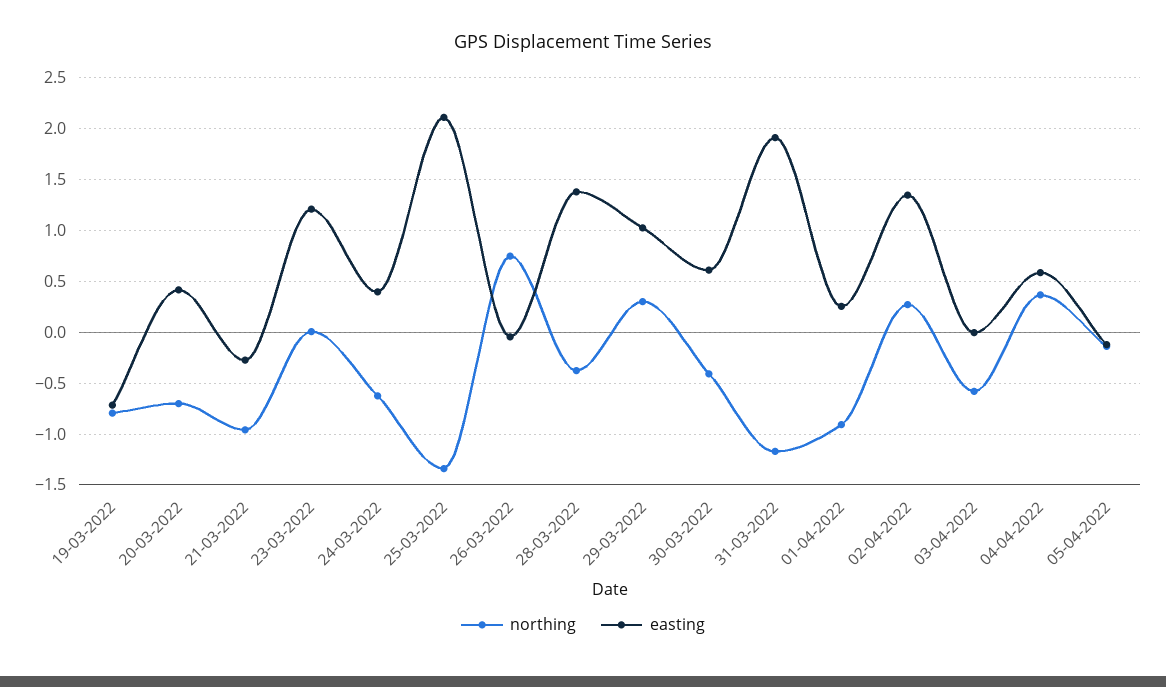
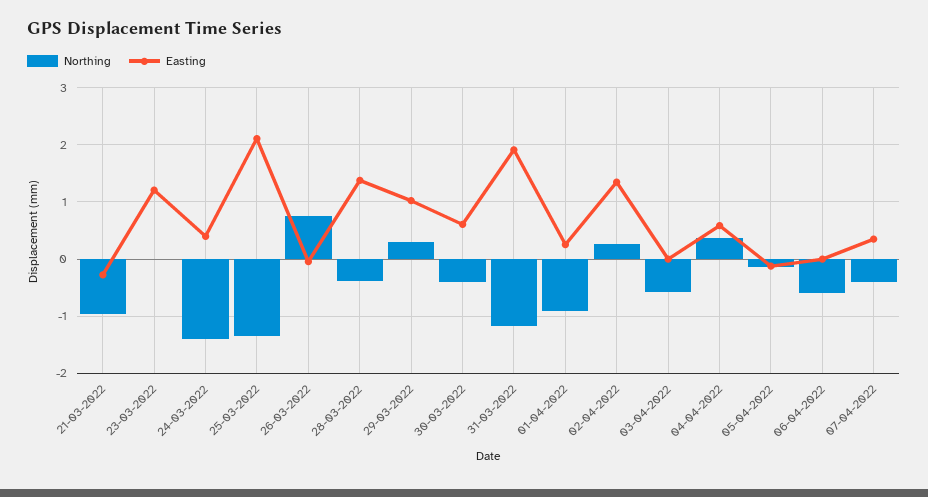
northing, 19-03-2022: -0.8 -> none
easting, 19-03-2022: -0.7 -> none
northing, 20-03-2022: -0.7 -> none
easting, 20-03-2022: 0.4 -> none
northing, 24-03-2022: -0.6 -> -1.4
northing, 06-04-2022: none -> -0.6
easting, 06-04-2022: none -> 0
northing, 07-04-2022: none -> -0.4
easting, 07-04-2022: none -> 0.4

